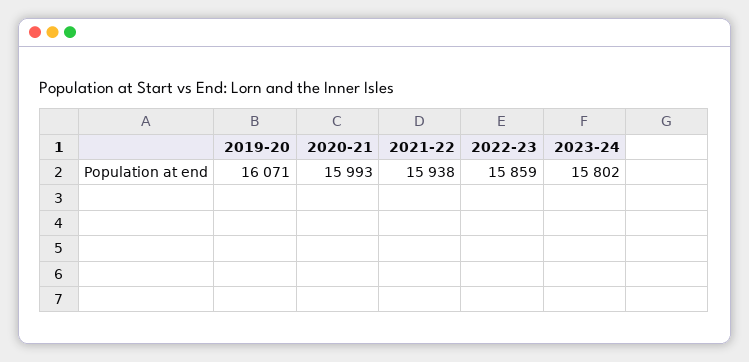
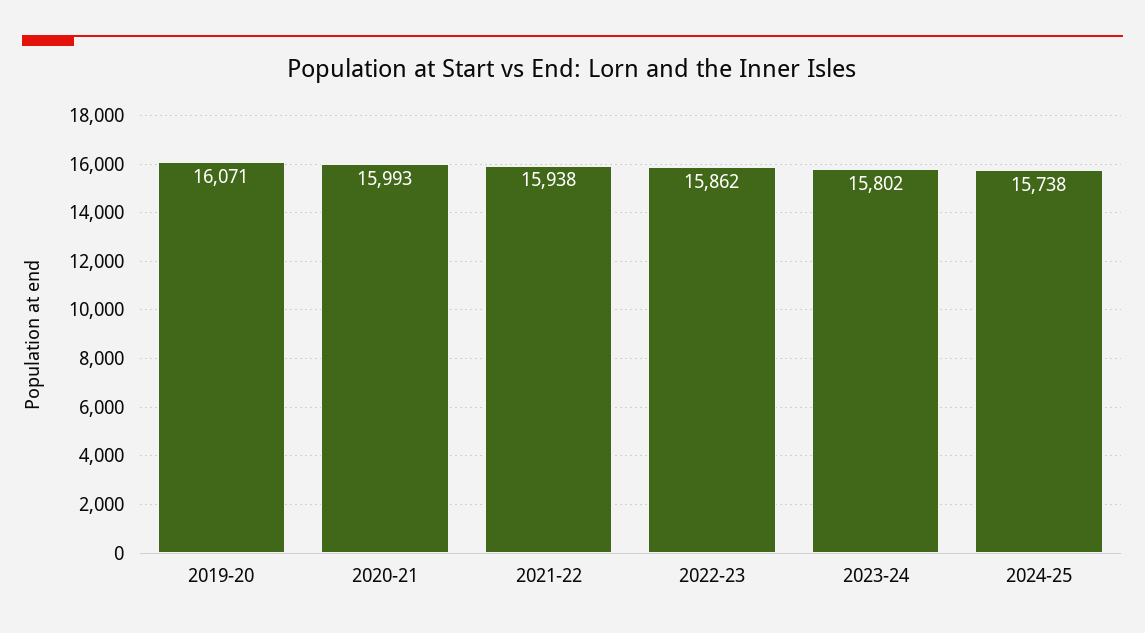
2022-23: 15859 -> 15862
2024-25: none -> 15738

